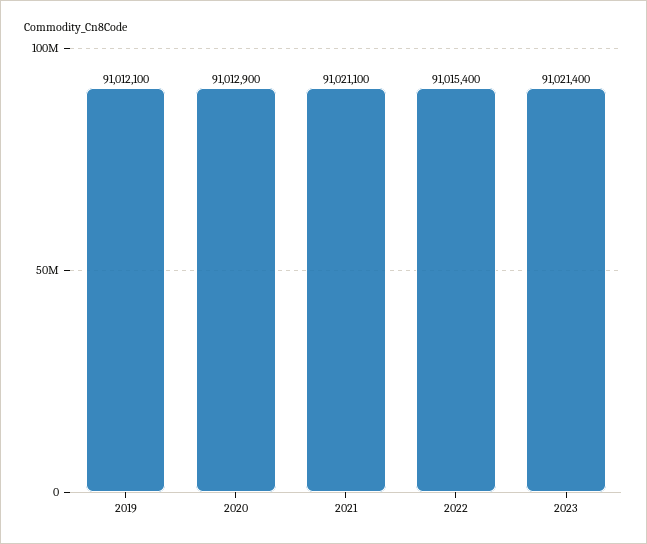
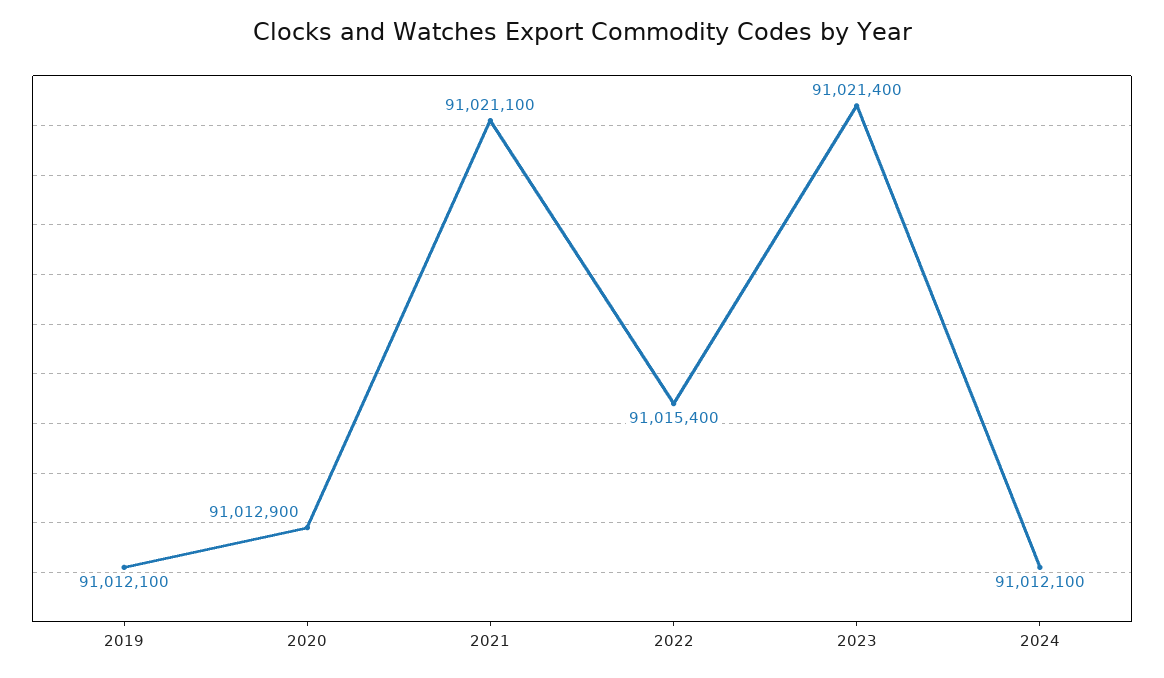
2024: none -> 91012100

